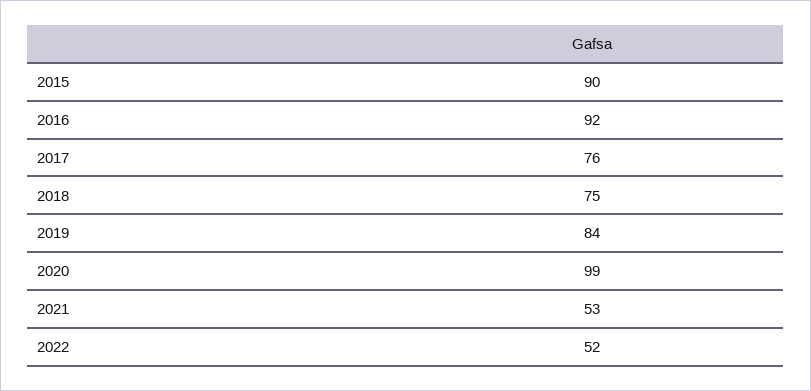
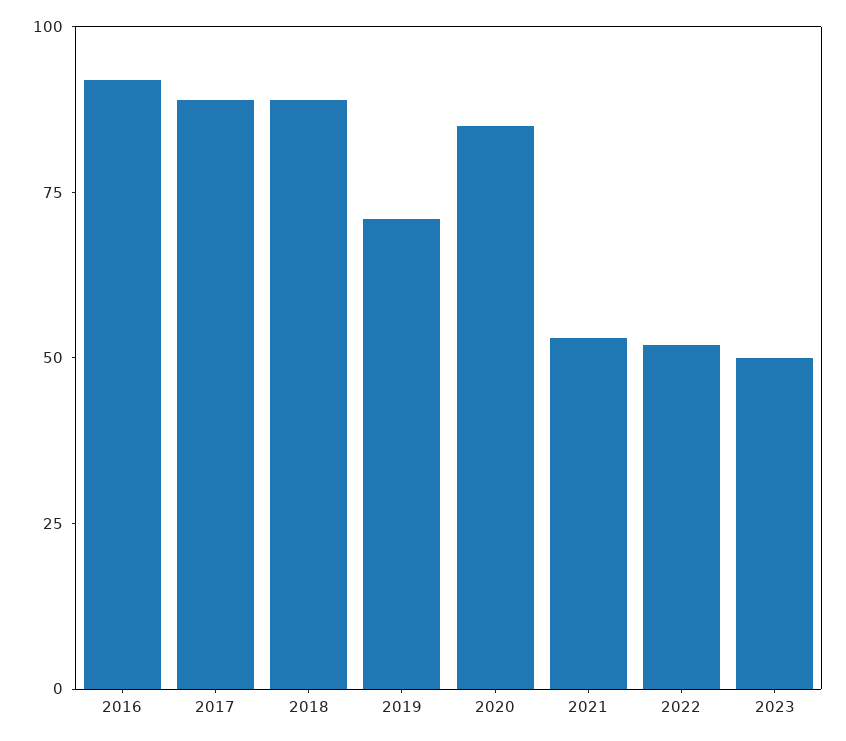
2015: 90 -> none
2017: 76 -> 90
2018: 75 -> 90
2019: 84 -> 70
2020: 99 -> 85
2023: none -> 50

